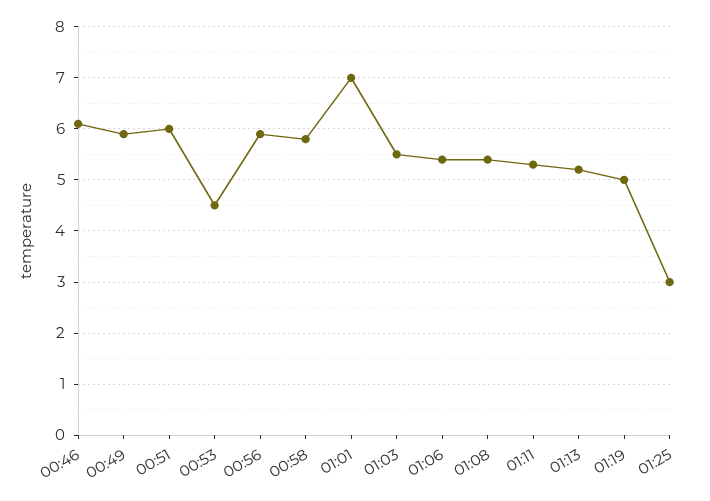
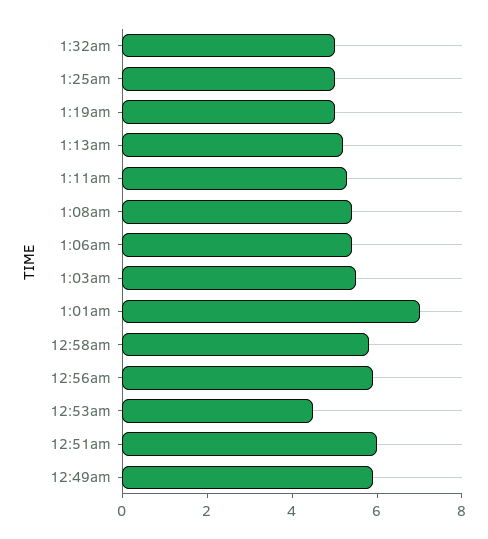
00:46: 6 -> none
01:25: 3 -> 5
1:32am: none -> 5

